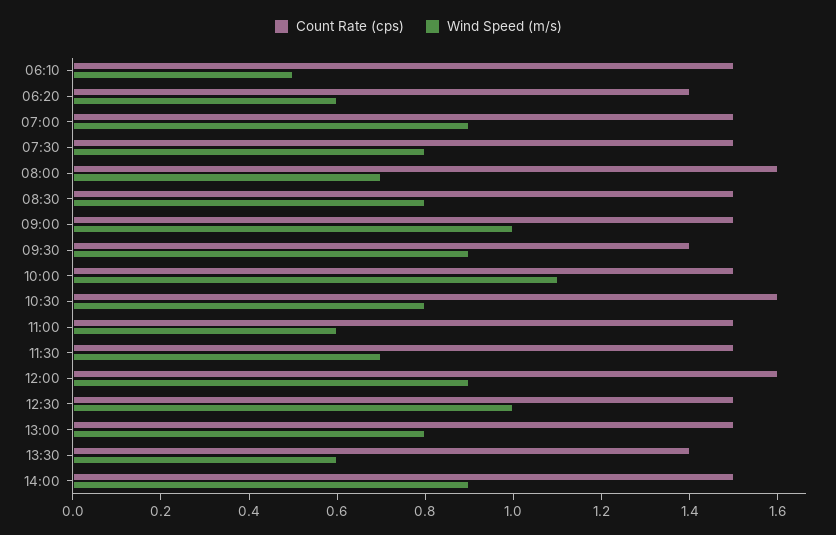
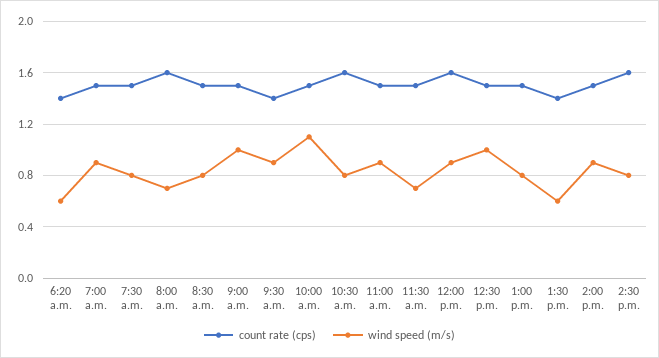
Count Rate (cps), 06:10: 1.5 -> none
Wind Speed (m/s), 06:10: 0.5 -> none
Wind Speed (m/s), 11:00: 0.6 -> 0.9
Count Rate (cps), 2:30 p.m.: none -> 1.6
Wind Speed (m/s), 2:30 p.m.: none -> 0.8

